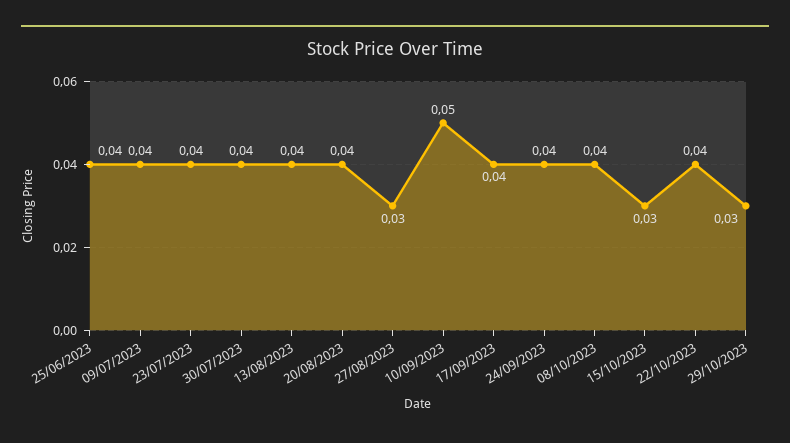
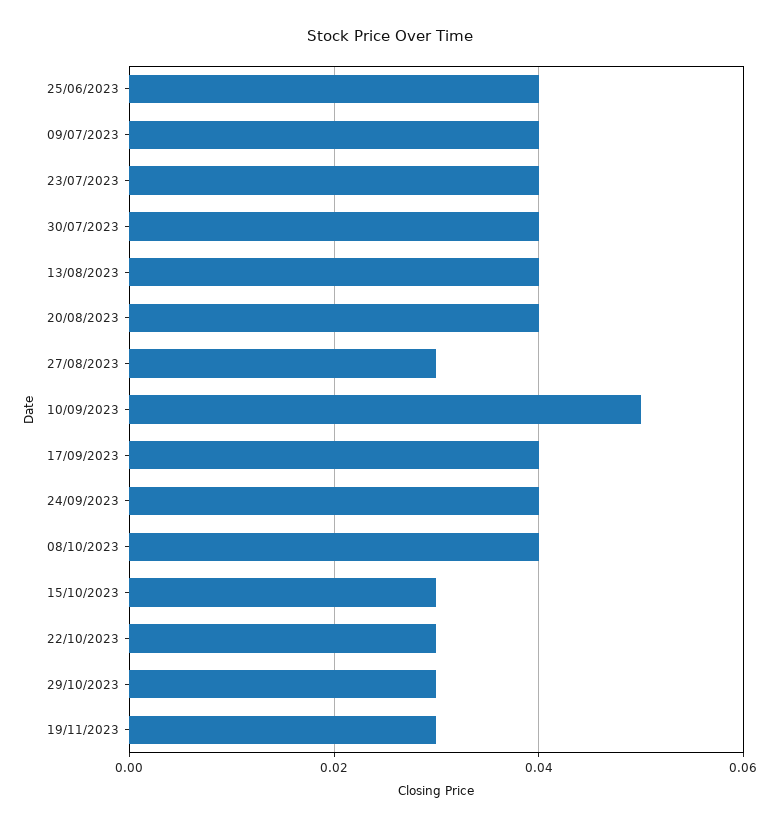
22/10/2023: 0.04 -> 0.03
19/11/2023: none -> 0.03

